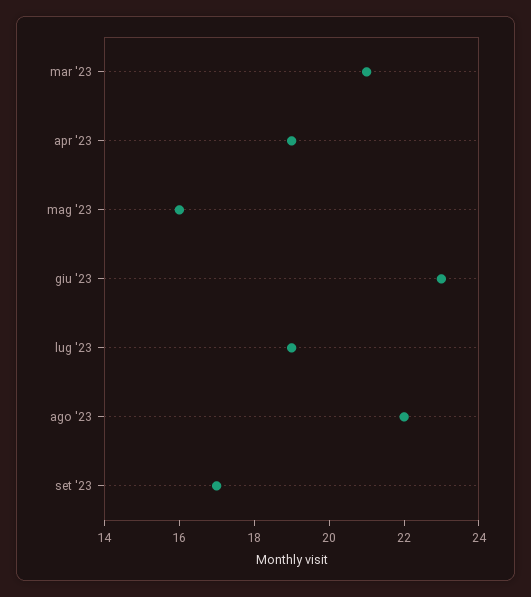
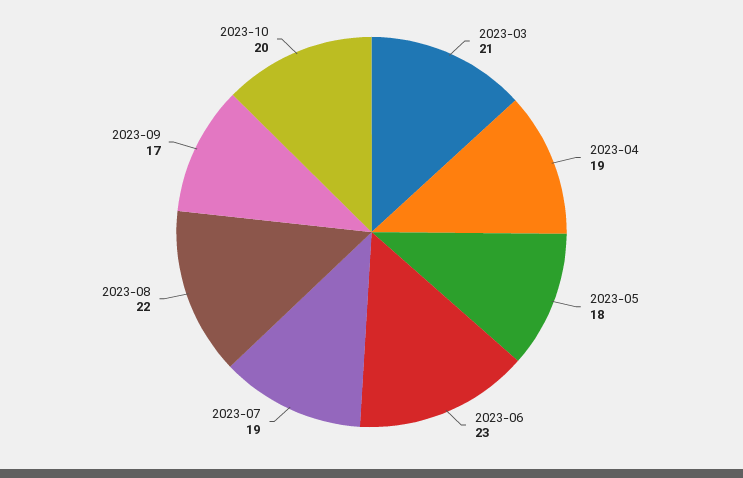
mag '23: 16 -> 18
2023-10: none -> 20

